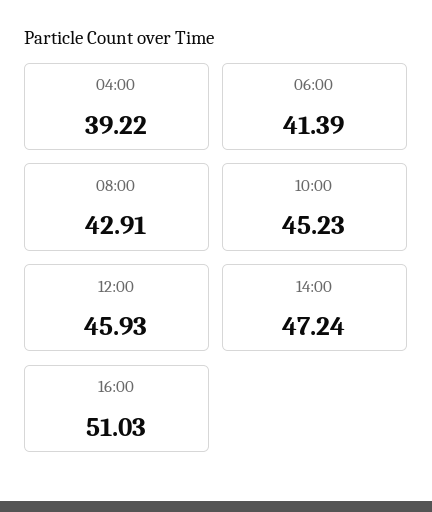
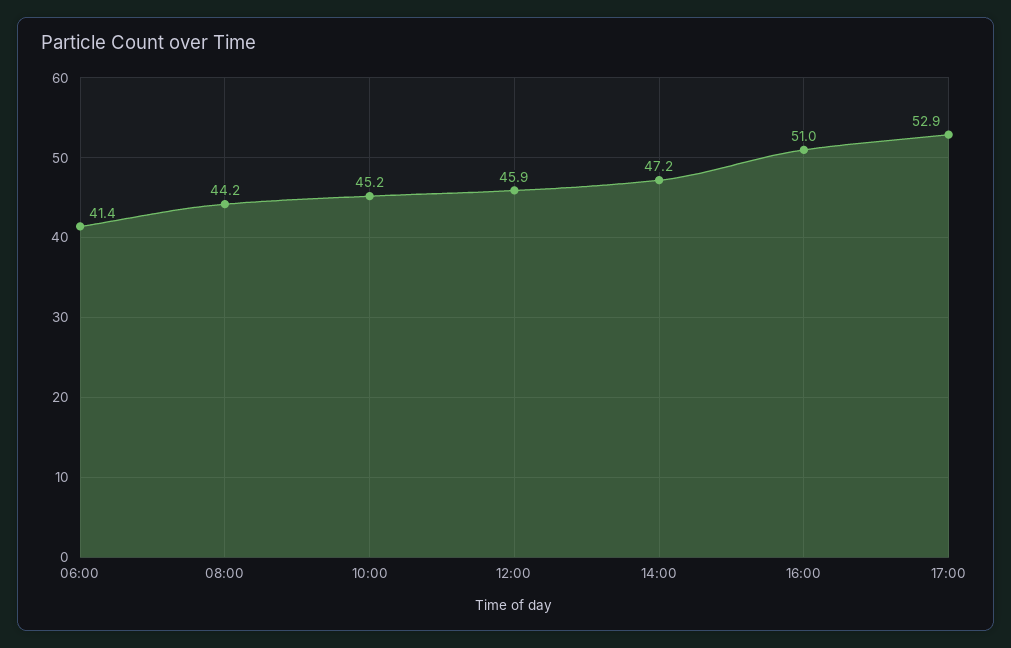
04:00: 39.22 -> none
08:00: 42.91 -> 44.2
17:00: none -> 52.9

